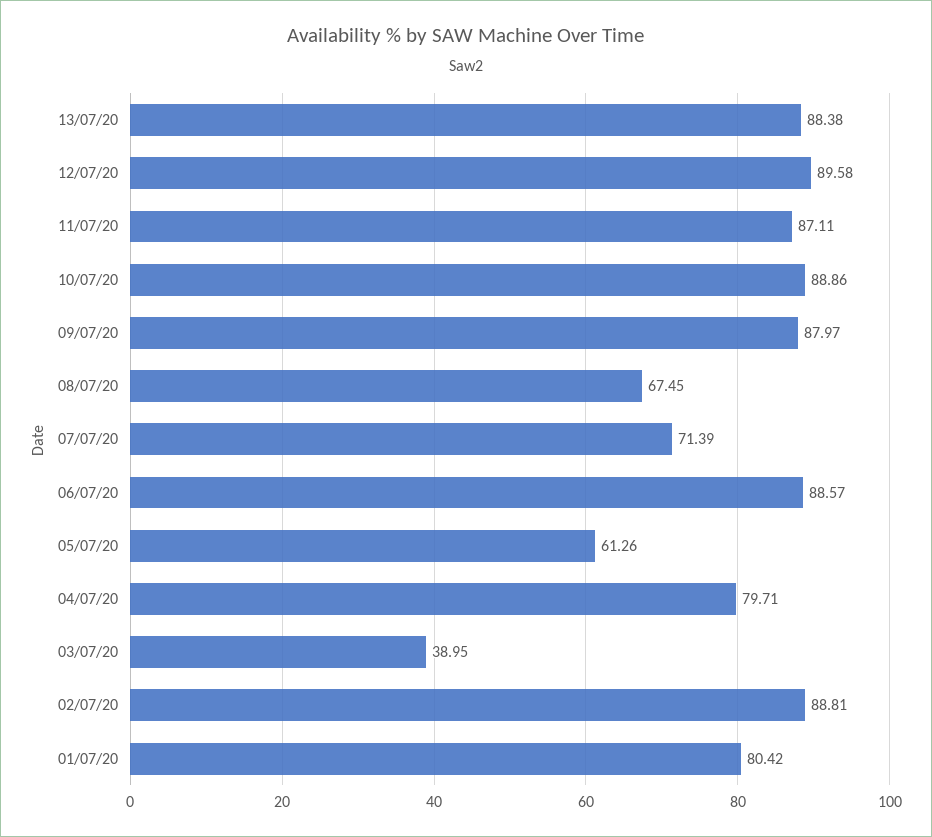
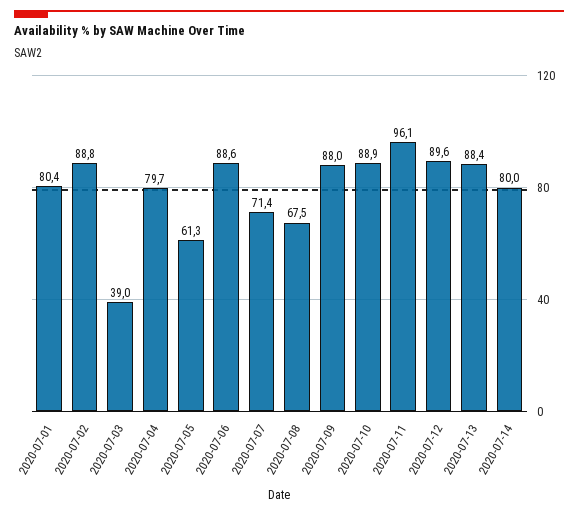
11/07/20: 87.11 -> 96.1
2020-07-14: none -> 80

